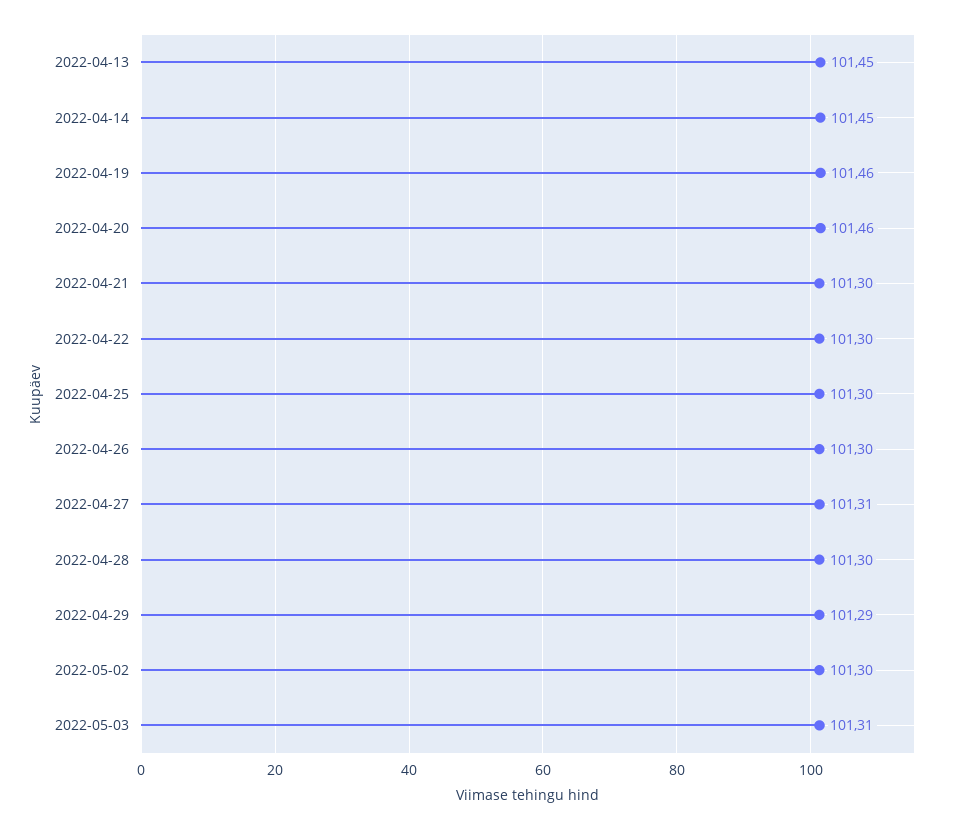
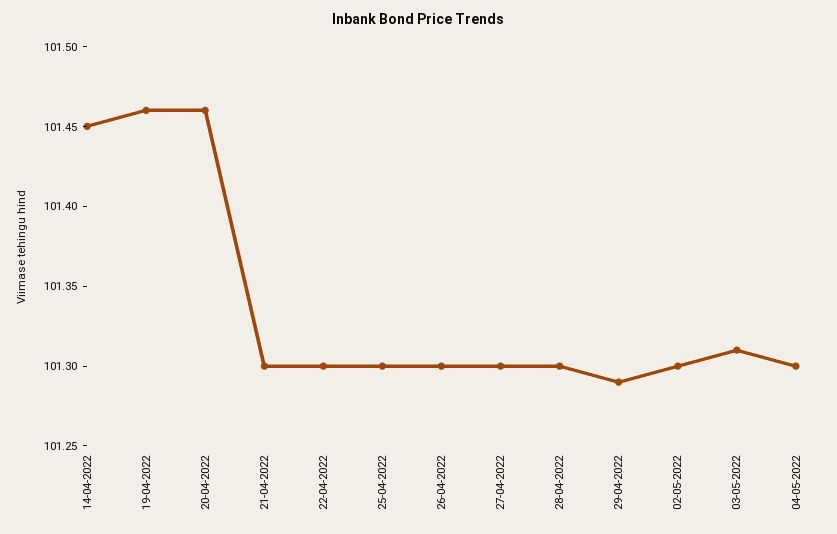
2022-04-13: 101.45 -> none
2022-04-27: 101.31 -> 101.3
04-05-2022: none -> 101.3

